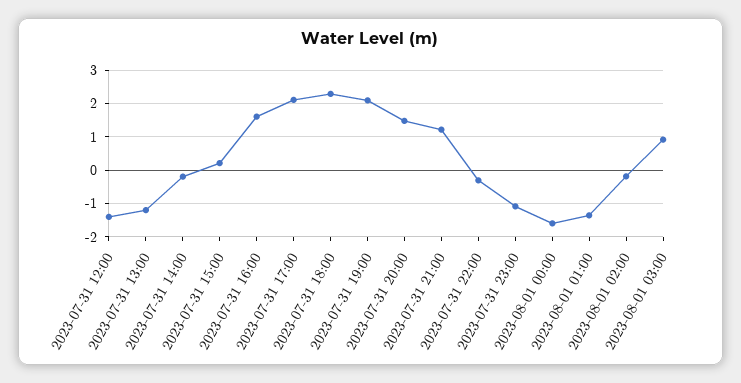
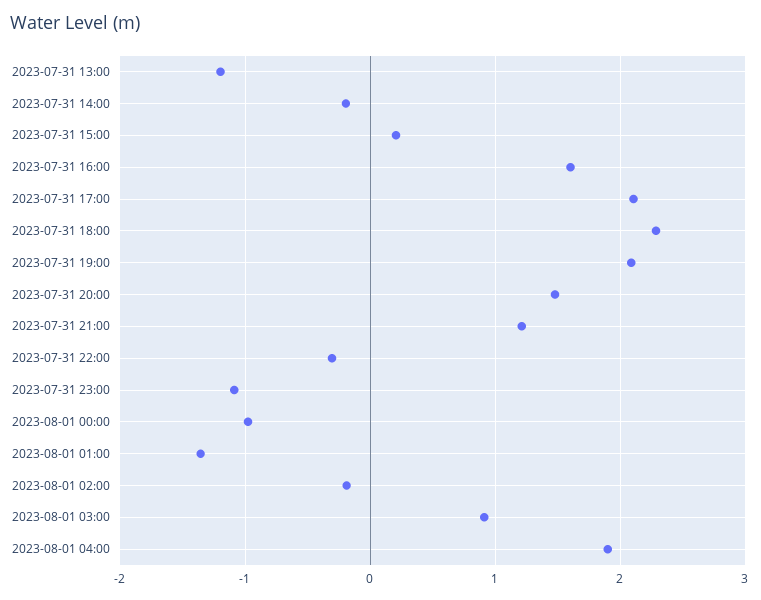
2023-07-31 12:00: -1.4 -> none
2023-08-01 00:00: -1.6 -> -1
2023-08-01 04:00: none -> 1.9

